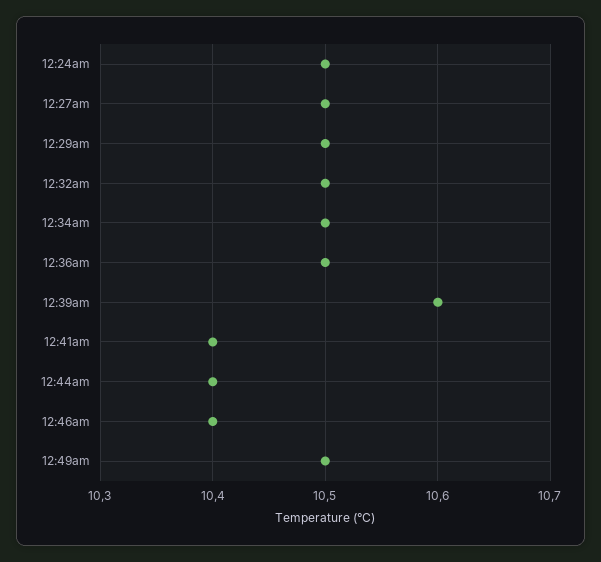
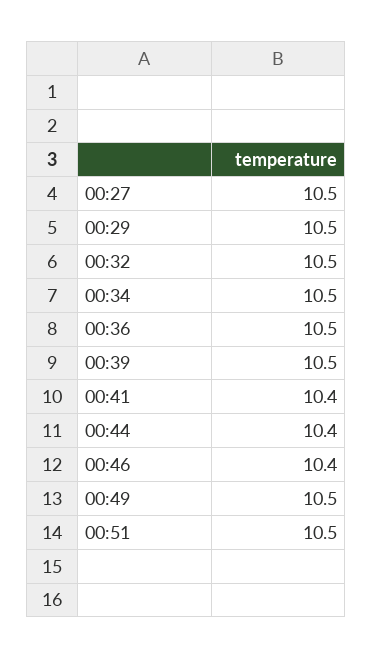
12:24am: 10.5 -> none
12:39am: 10.6 -> 10.5
00:51: none -> 10.5

